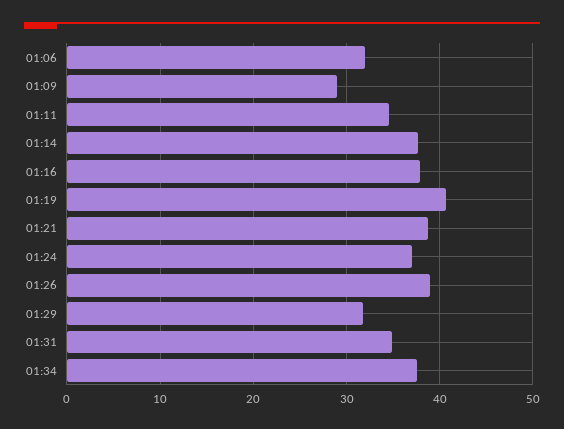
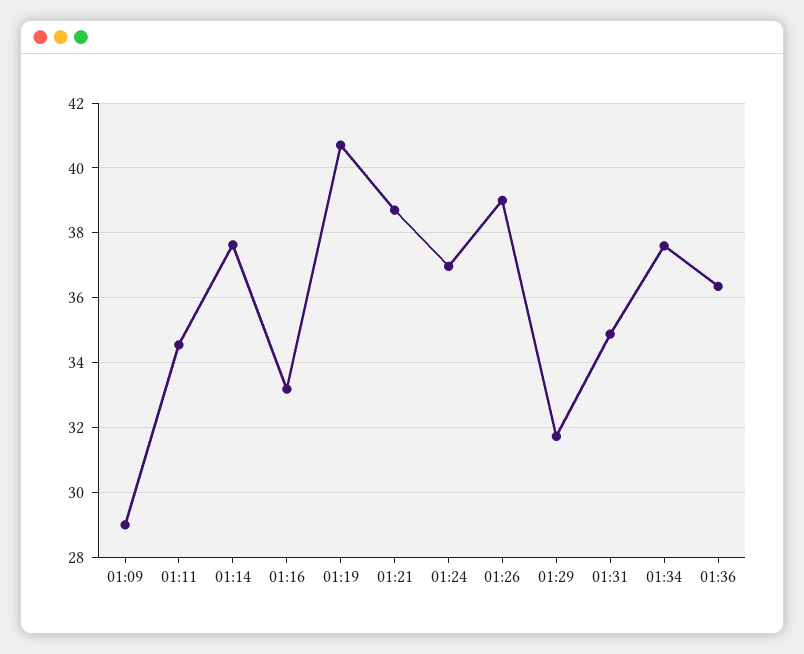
01:06: 32 -> none
01:16: 38 -> 33.2
01:36: none -> 36.4

